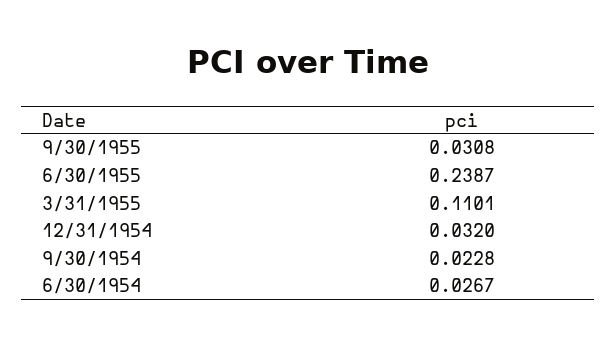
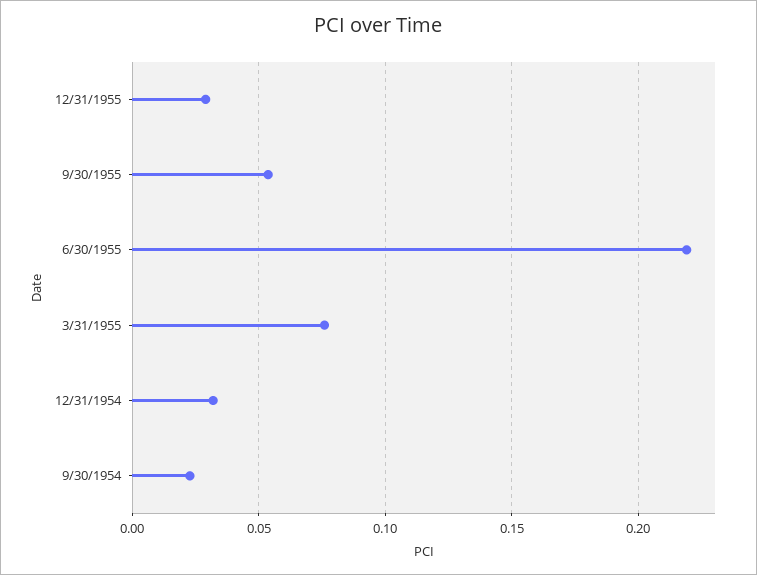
9/30/1955: 0.0308 -> 0.055
6/30/1955: 0.2387 -> 0.22
3/31/1955: 0.1101 -> 0.075
6/30/1954: 0.0267 -> none
12/31/1955: none -> 0.03

